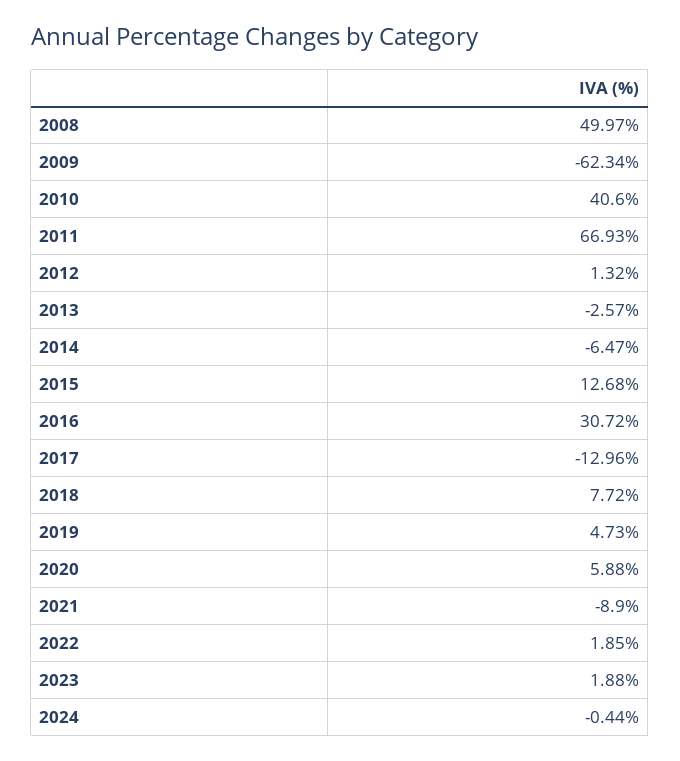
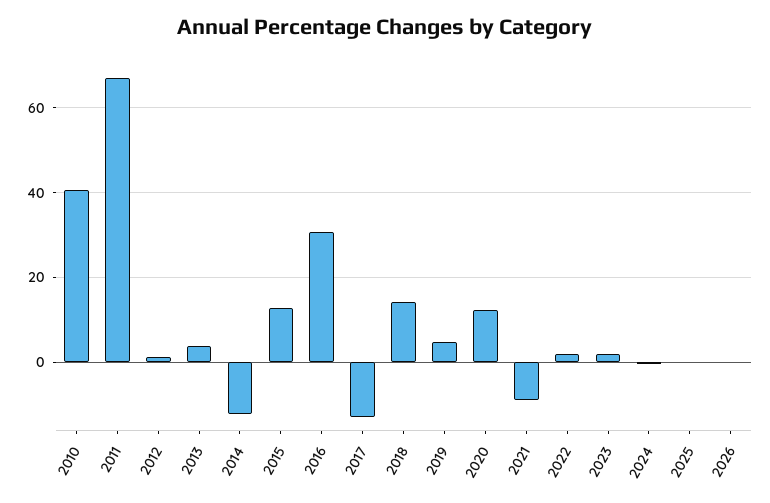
2008: 49.97 -> none
2009: -62.34 -> none
2013: -2.57 -> 4
2014: -6.47 -> -12
2018: 7.72 -> 14
2020: 5.88 -> 12
2025: none -> 0
2026: none -> 0

